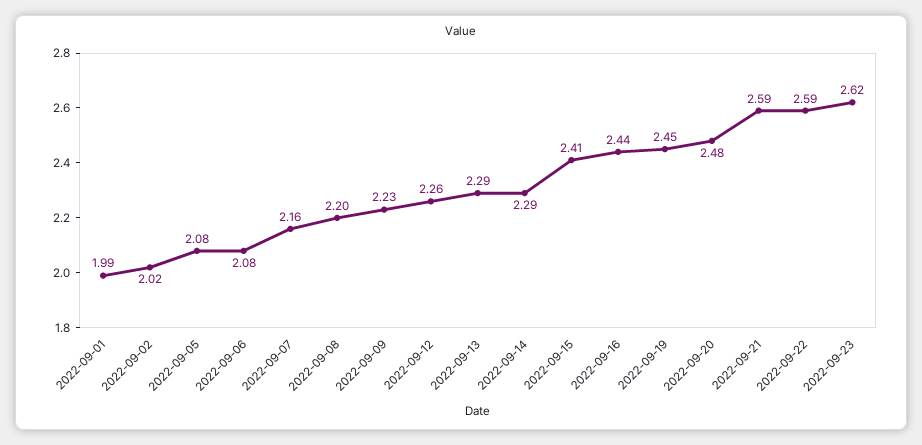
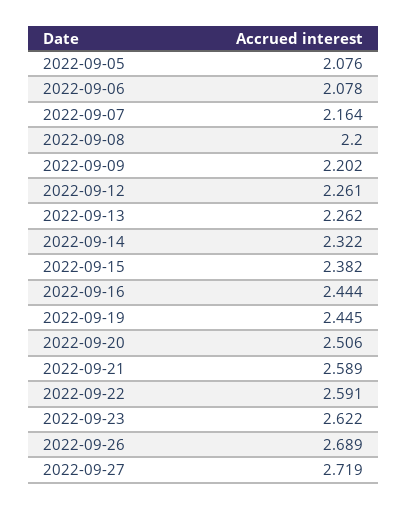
2022-09-01: 1.99 -> none
2022-09-02: 2.02 -> none
2022-09-09: 2.23 -> 2.202
2022-09-13: 2.29 -> 2.262
2022-09-14: 2.29 -> 2.322
2022-09-15: 2.41 -> 2.382
2022-09-20: 2.48 -> 2.506
2022-09-26: none -> 2.689
2022-09-27: none -> 2.719

